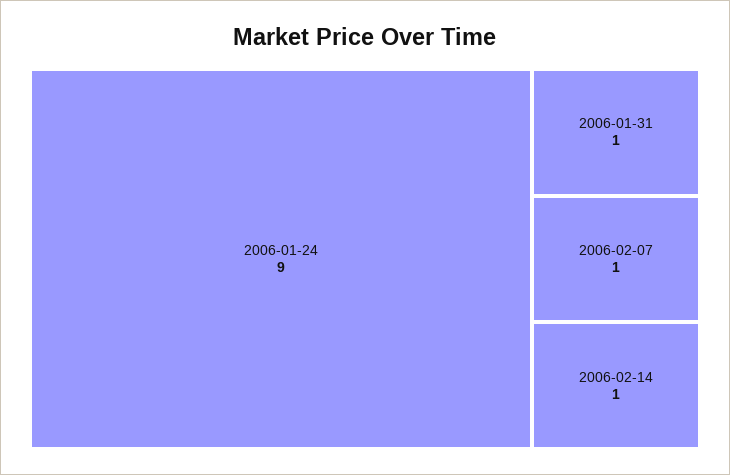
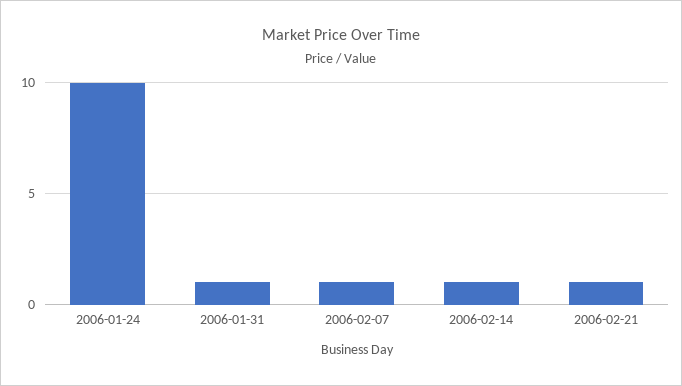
2006-01-24: 9 -> 10
2006-02-21: none -> 1

